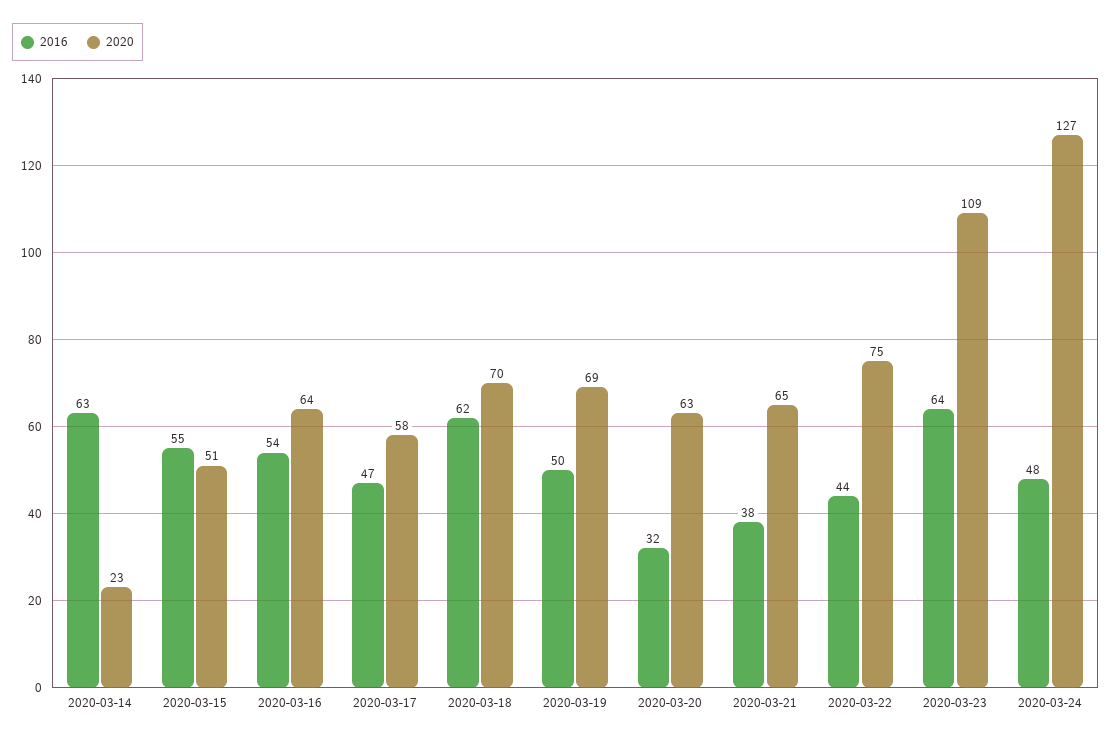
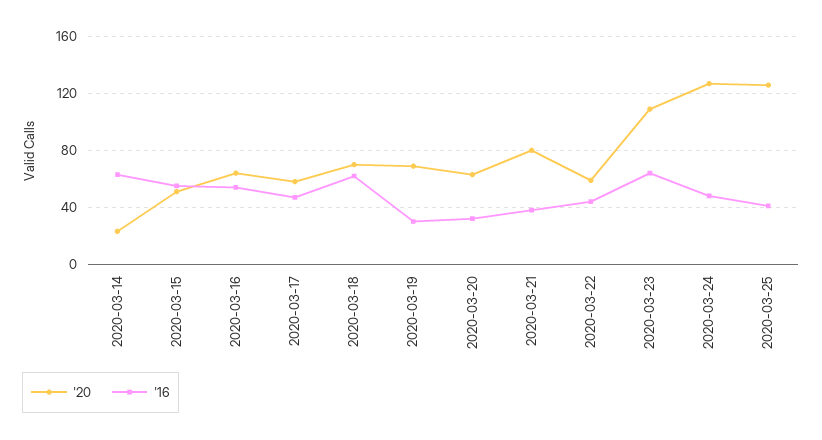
2016, 2020-03-19: 50 -> 30
2020, 2020-03-21: 65 -> 80
2020, 2020-03-22: 75 -> 60
2020, 2020-03-25: none -> 125
2016, 2020-03-25: none -> 40

